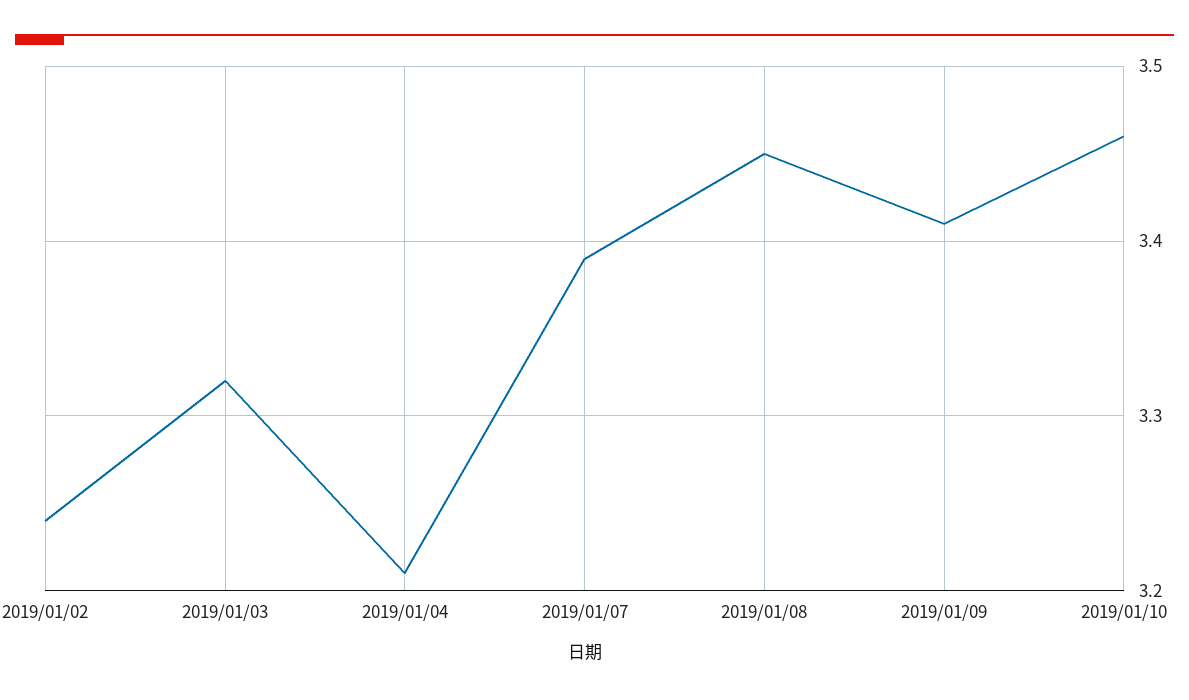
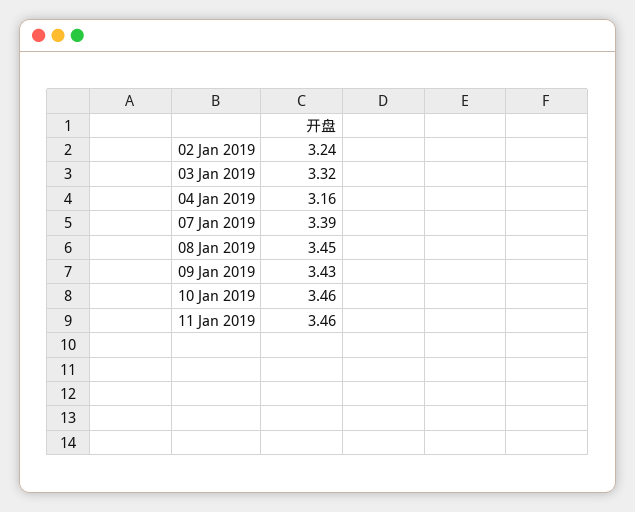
2019/01/04: 3.21 -> 3.16
2019/01/09: 3.41 -> 3.43
11 Jan 2019: none -> 3.46

